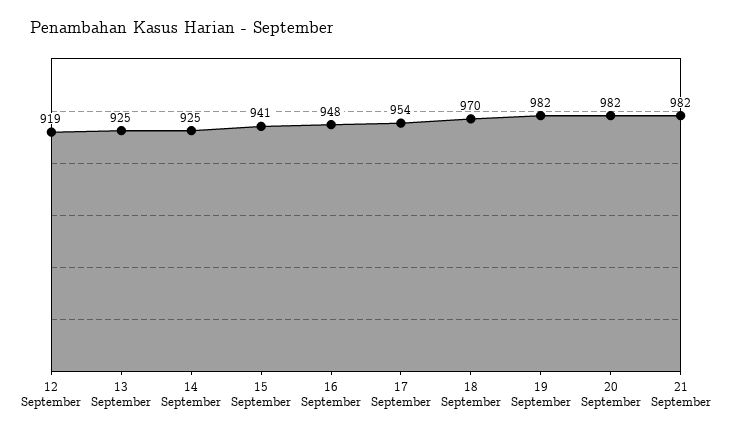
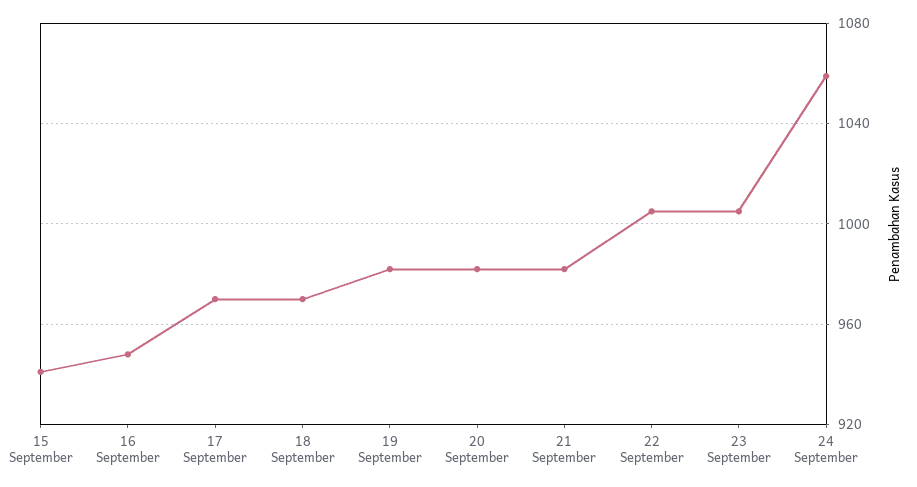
12 September: 919 -> none
13 September: 925 -> none
14 September: 925 -> none
17 September: 954 -> 970
22 September: none -> 1005
23 September: none -> 1005
24 September: none -> 1060

